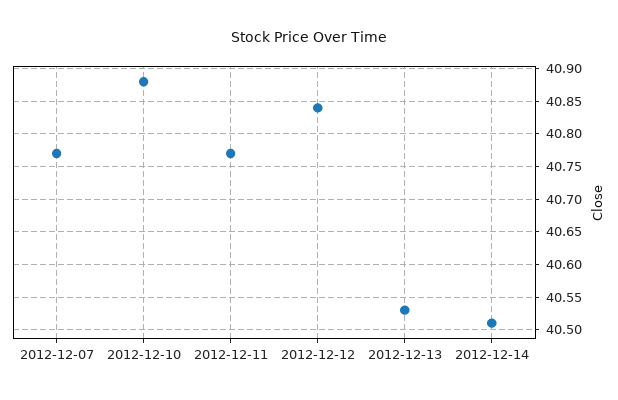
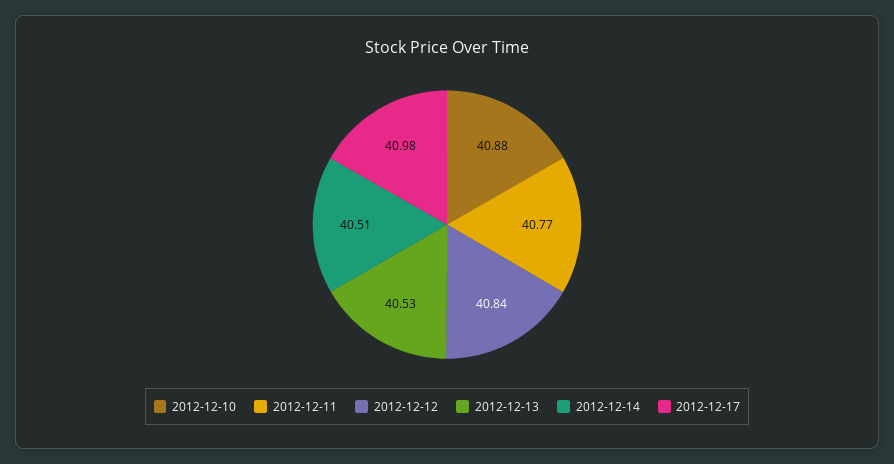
2012-12-07: 40.77 -> none
2012-12-17: none -> 40.98

